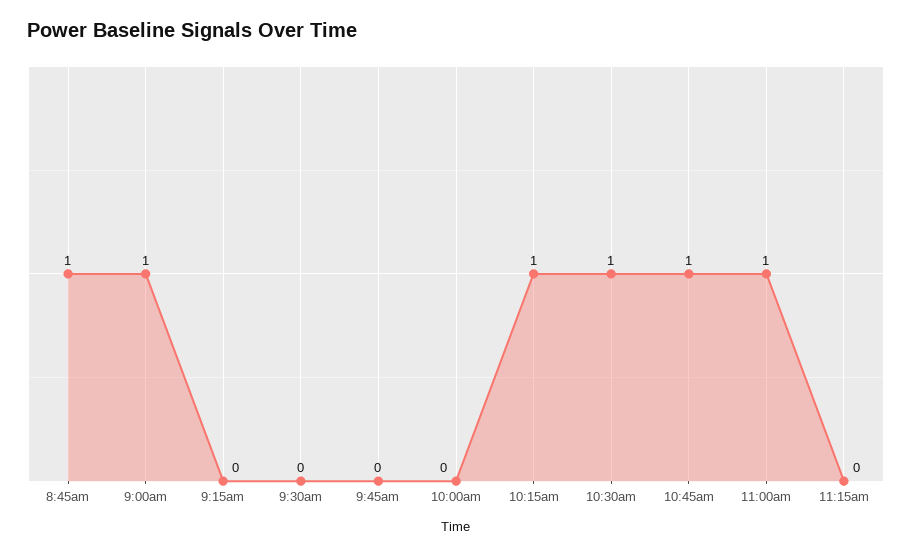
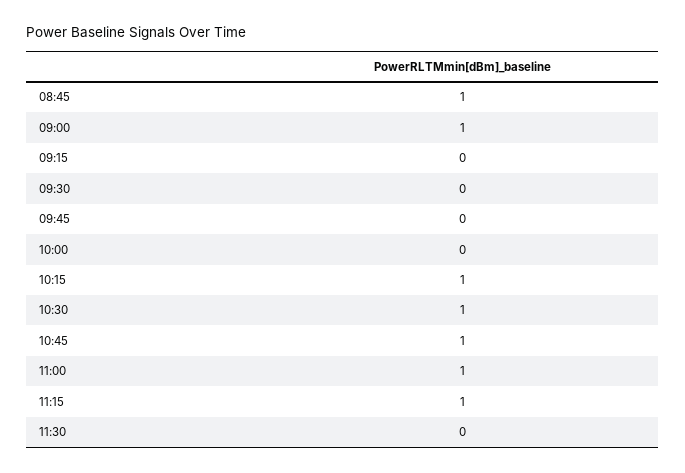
11:15am: 0 -> 1
11:30: none -> 0

